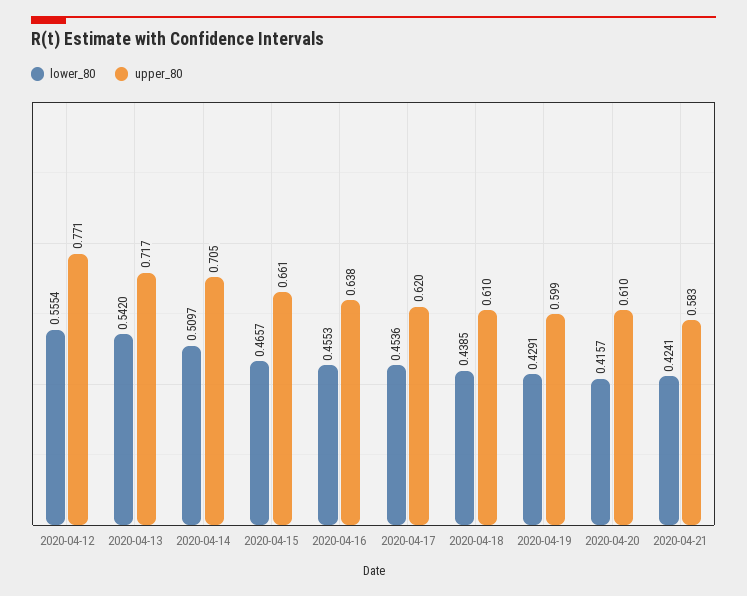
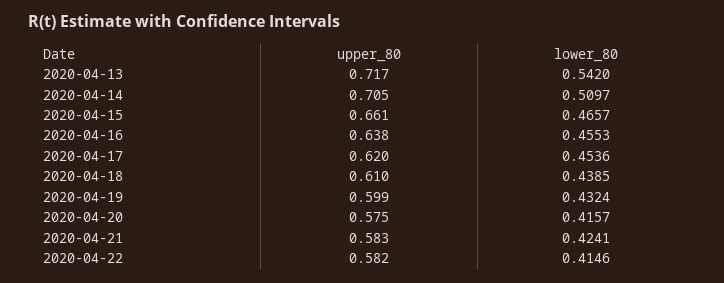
lower_80, 2020-04-12: 0.5554 -> none
upper_80, 2020-04-12: 0.771 -> none
lower_80, 2020-04-19: 0.4291 -> 0.4324
upper_80, 2020-04-20: 0.61 -> 0.575
upper_80, 2020-04-22: none -> 0.582
lower_80, 2020-04-22: none -> 0.4146

